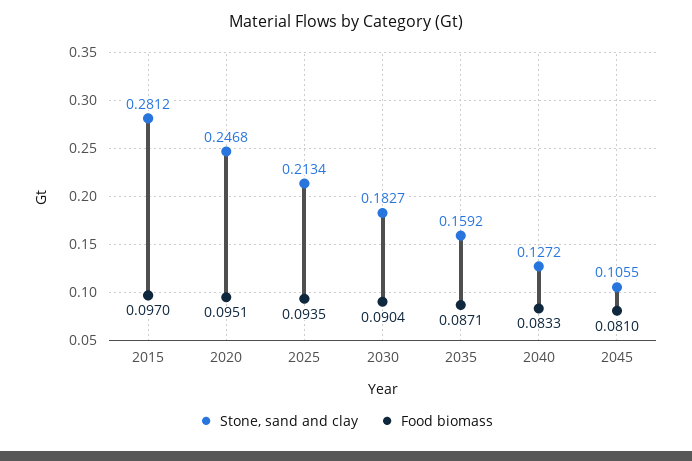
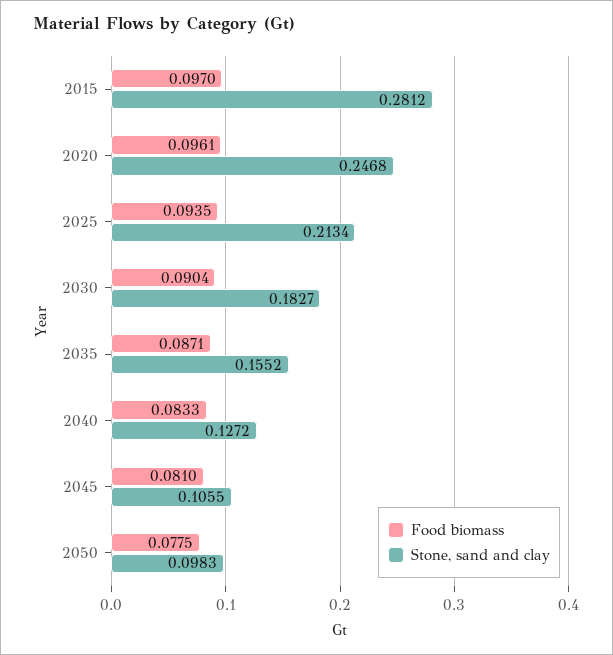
Food biomass, 2020: 0.0951 -> 0.0961
Stone, sand and clay, 2035: 0.1592 -> 0.1552
Food biomass, 2050: none -> 0.0775
Stone, sand and clay, 2050: none -> 0.0983

